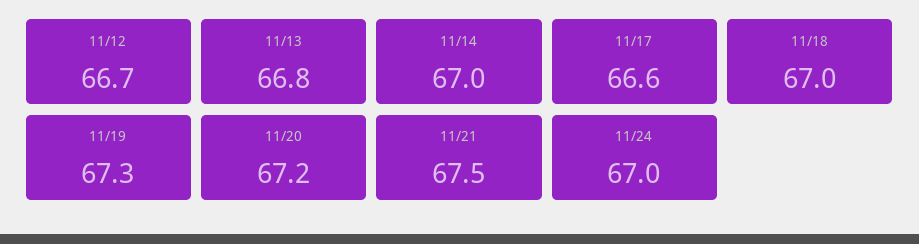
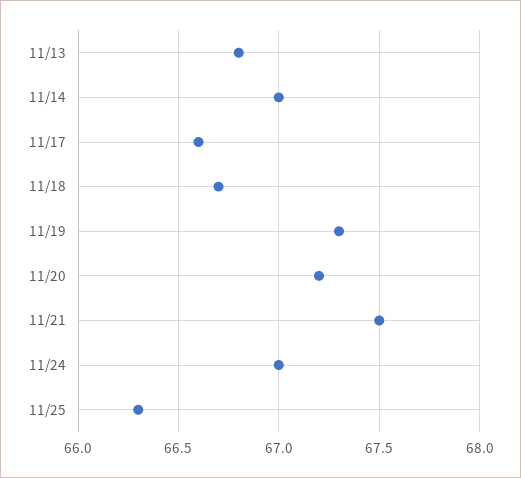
11/12: 66.7 -> none
11/18: 67 -> 66.7
11/25: none -> 66.3

